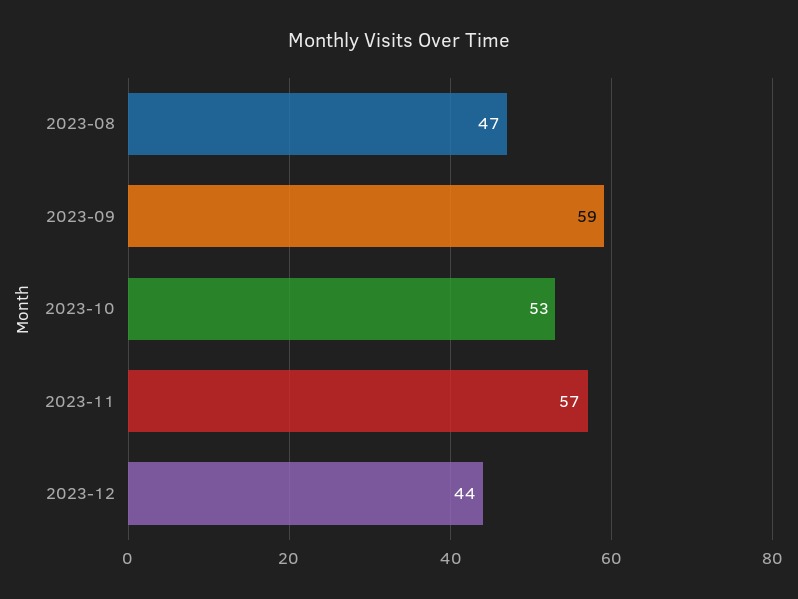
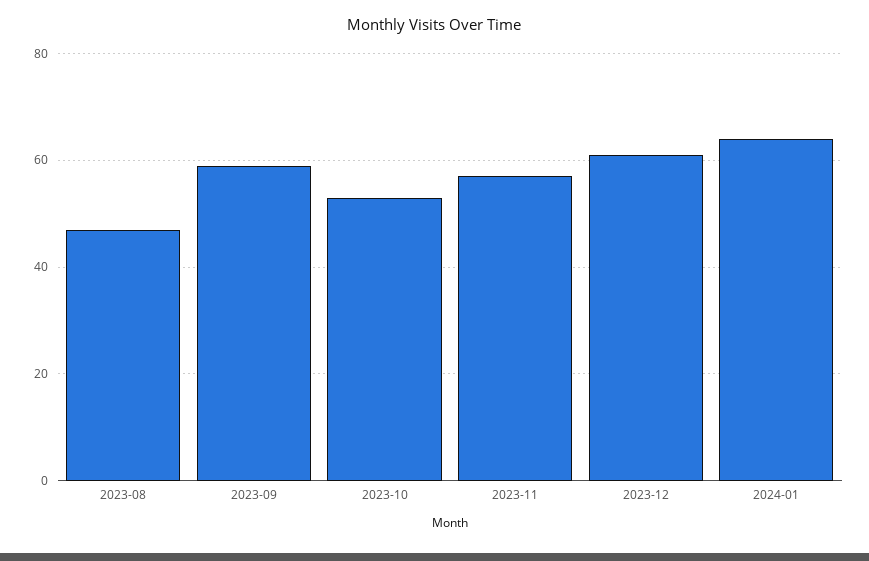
2023-12: 44 -> 60
2024-01: none -> 65

